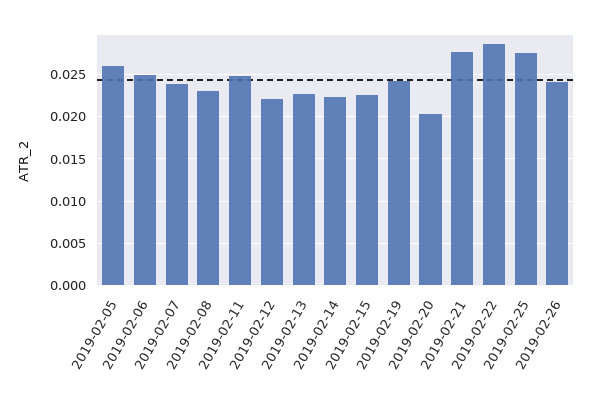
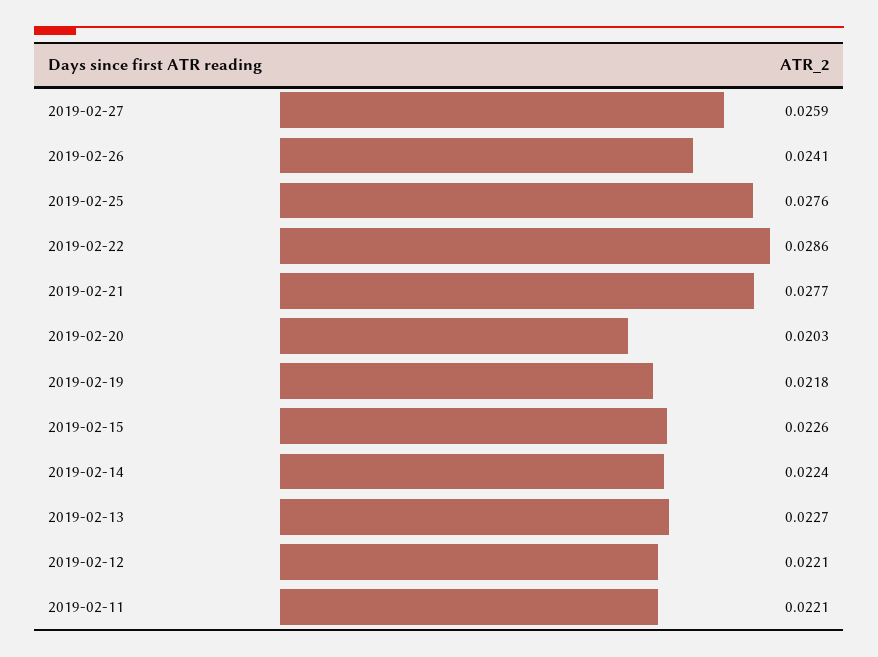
2019-02-05: 0.026 -> none
2019-02-06: 0.025 -> none
2019-02-07: 0.024 -> none
2019-02-08: 0.023 -> none
2019-02-11: 0.025 -> 0.0221
2019-02-19: 0.024 -> 0.0218
2019-02-27: none -> 0.0259

